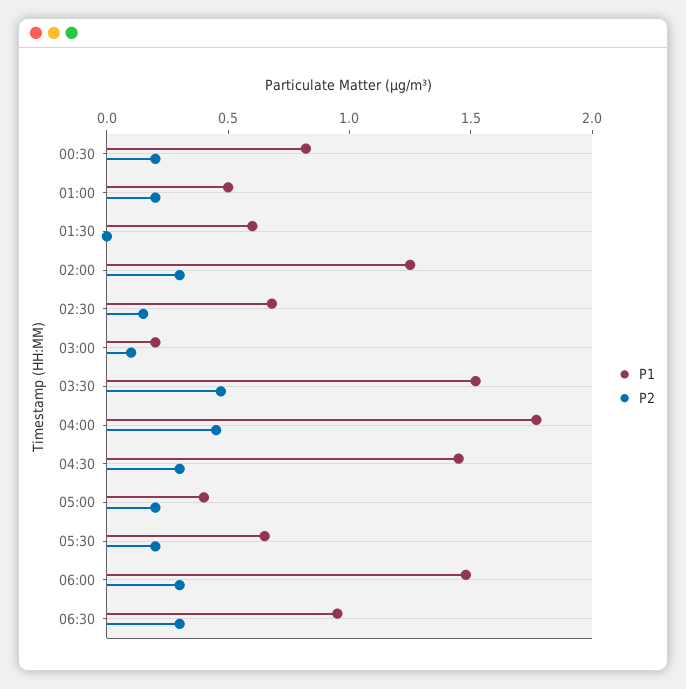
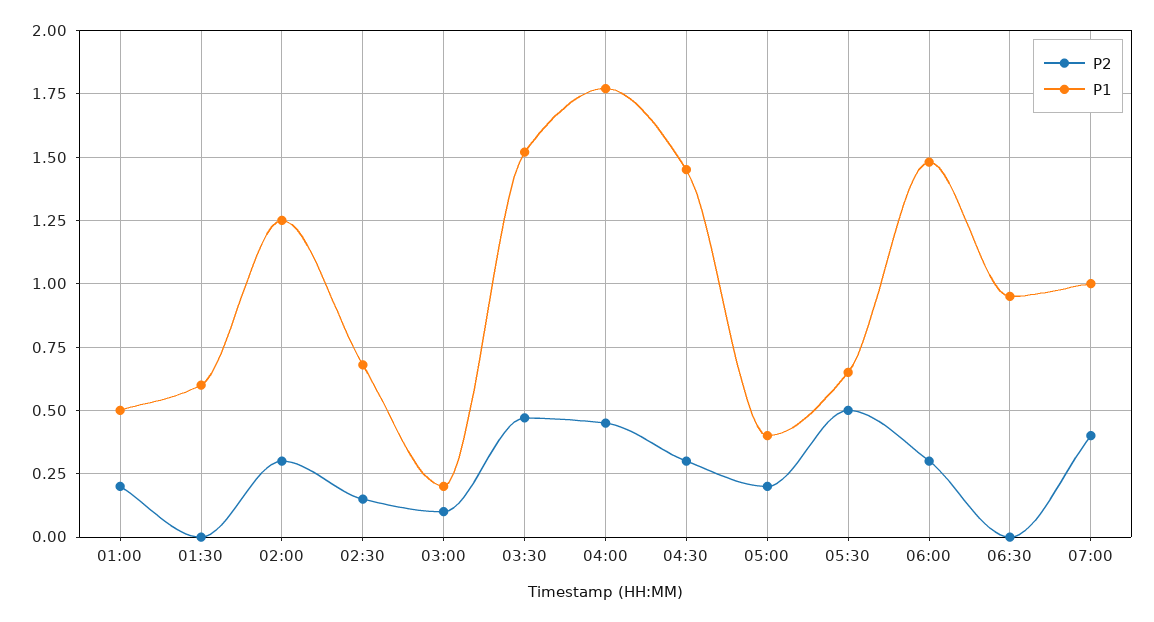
P1, 00:30: 0.8 -> none
P2, 00:30: 0.2 -> none
P2, 05:30: 0.2 -> 0.5
P2, 06:30: 0.3 -> 0
P2, 07:00: none -> 0.4
P1, 07:00: none -> 1

